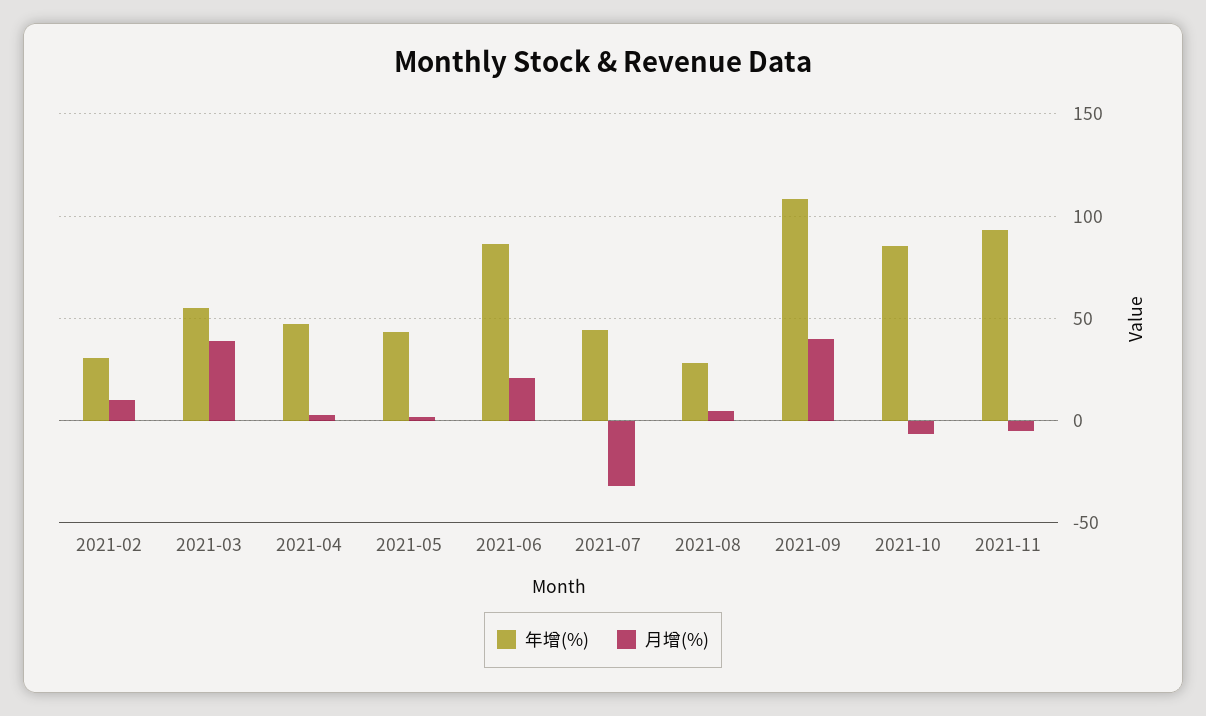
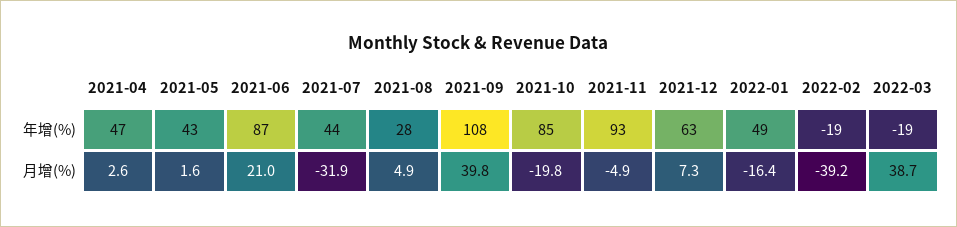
年增(%), 2021-02: 30 -> none
月增(%), 2021-02: 10 -> none
年增(%), 2021-03: 55 -> none
月增(%), 2021-03: 40 -> none
月增(%), 2021-10: -5 -> -19.8
年增(%), 2021-12: none -> 63
年增(%), 2022-01: none -> 49
年增(%), 2022-02: none -> -19
年增(%), 2022-03: none -> -19
月增(%), 2021-12: none -> 7.3
月增(%), 2022-01: none -> -16.4
月增(%), 2022-02: none -> -39.2
月增(%), 2022-03: none -> 38.7

